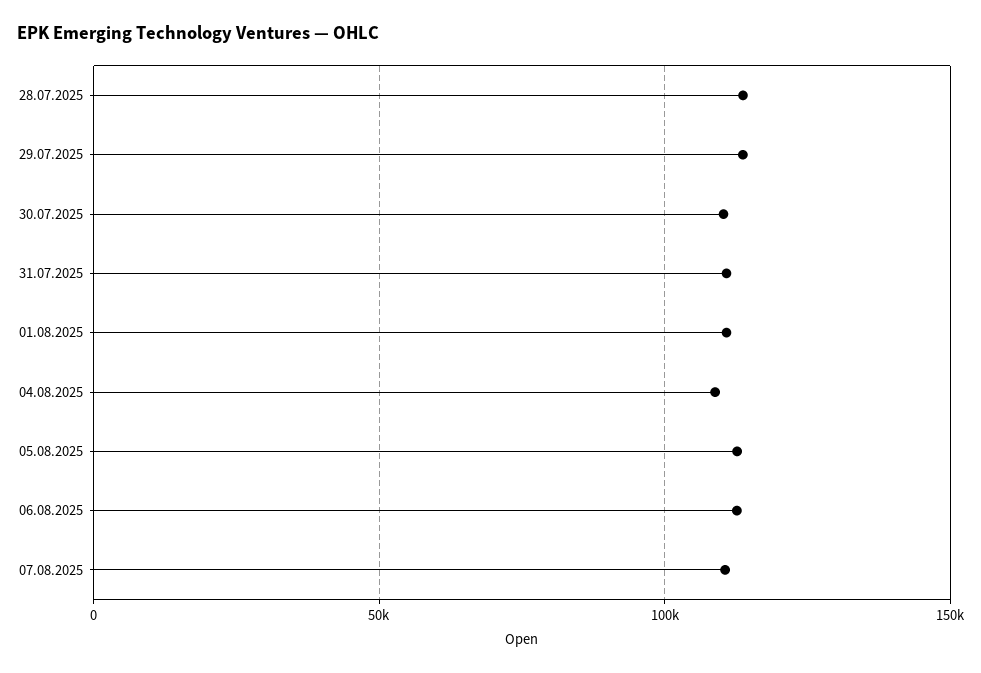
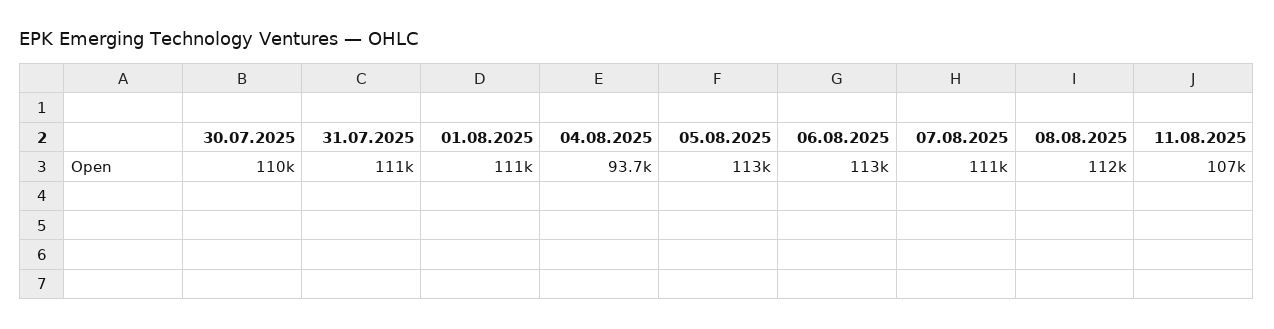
28.07.2025: 115000 -> none
29.07.2025: 115000 -> none
04.08.2025: 110000 -> 93700
08.08.2025: none -> 112000
11.08.2025: none -> 107000

